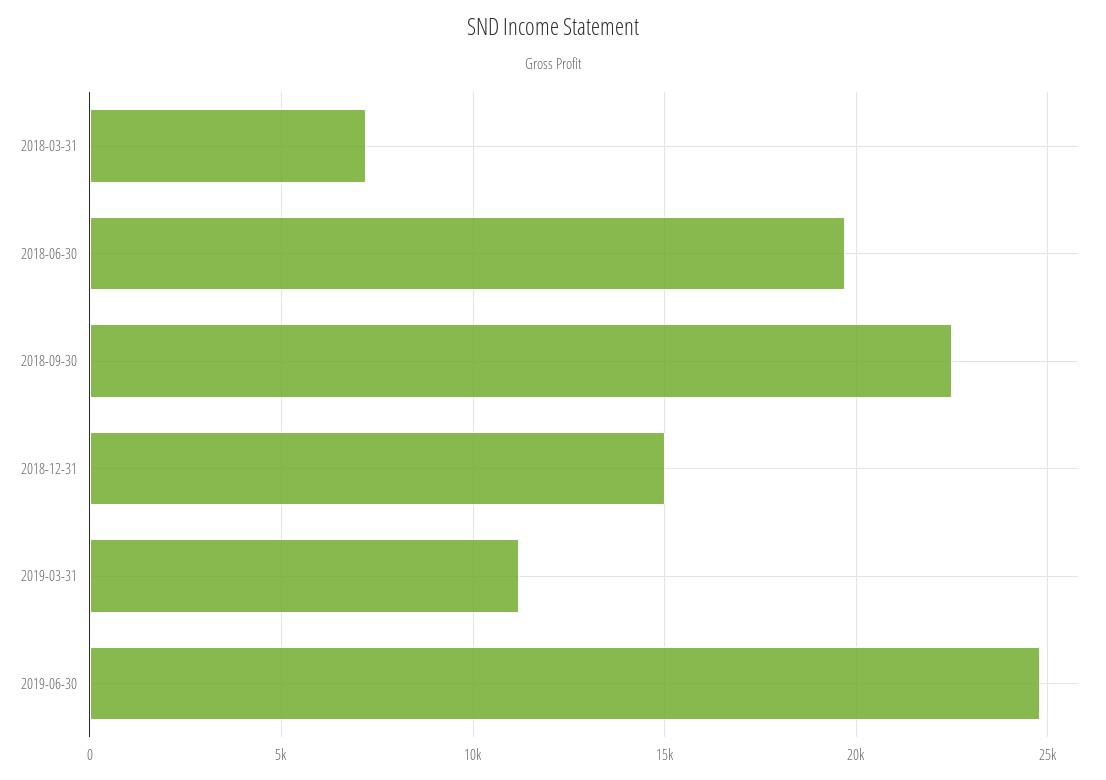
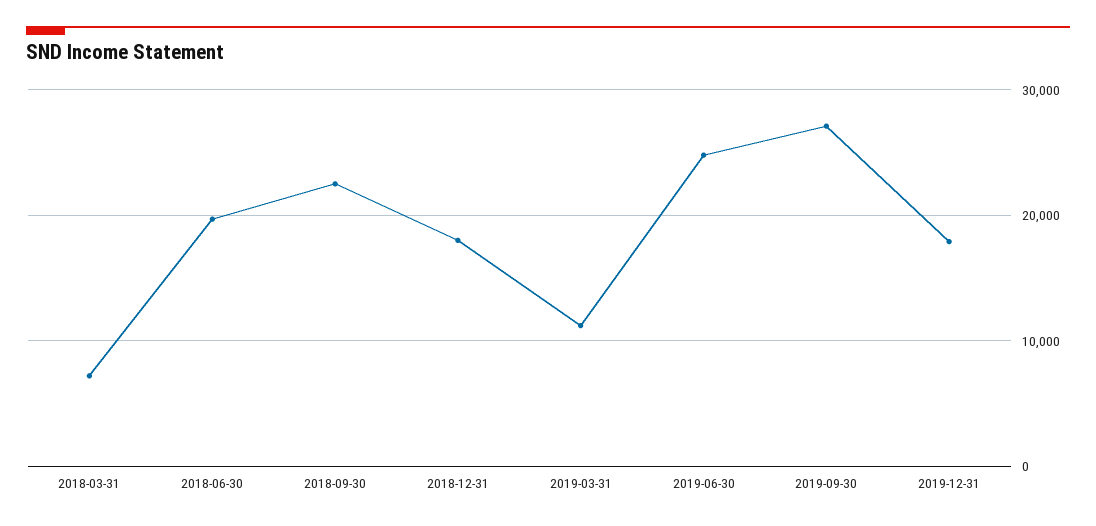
2018-12-31: 15000 -> 18000
2019-09-30: none -> 27000
2019-12-31: none -> 18000

